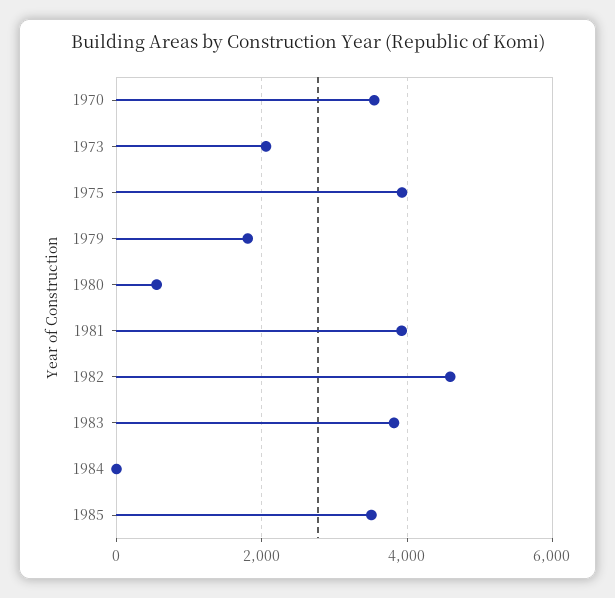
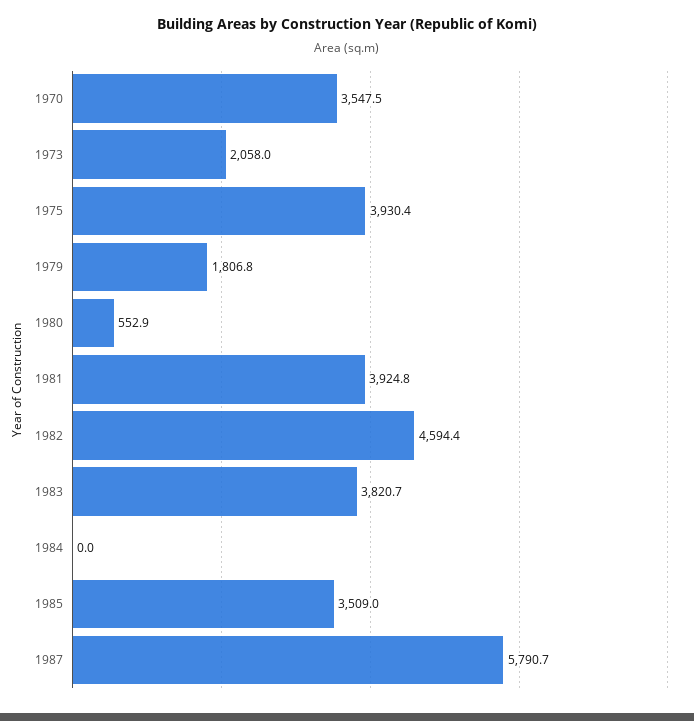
1987: none -> 5790.7

